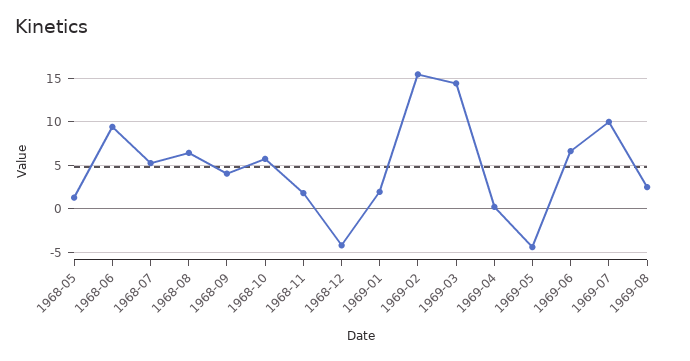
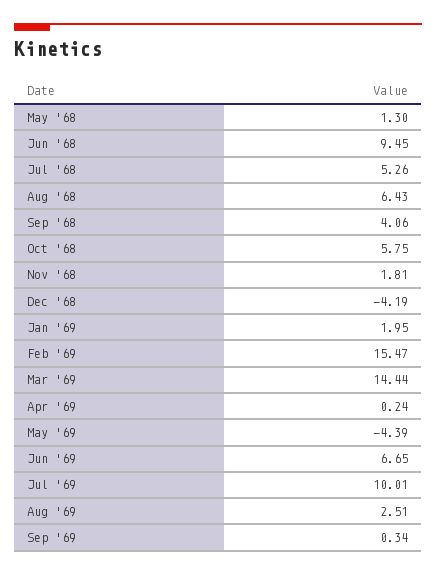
Sep '69: none -> 0.34

